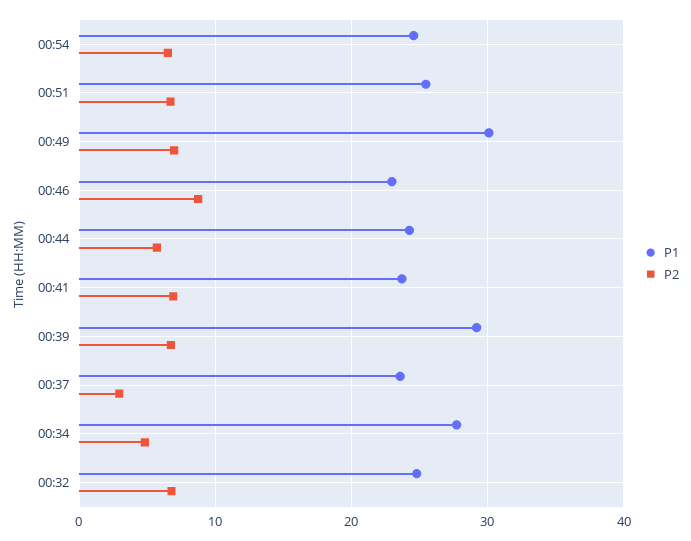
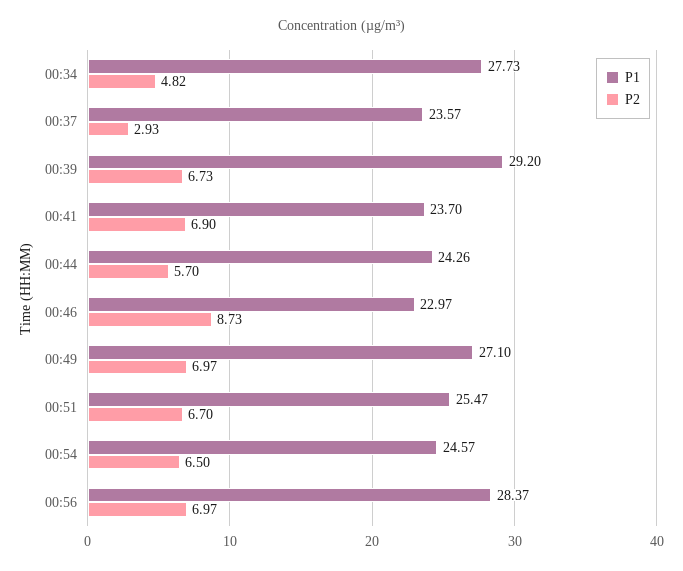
P1, 00:49: 30 -> 27.1
P1, 00:32: 25 -> none
P2, 00:32: 7 -> none
P1, 00:56: none -> 28.37
P2, 00:56: none -> 6.97

